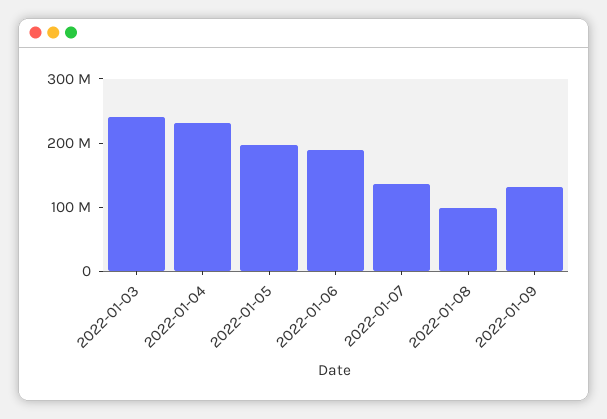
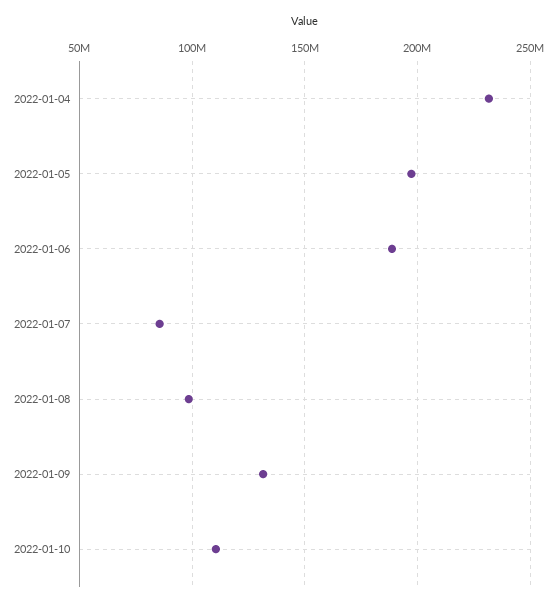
2022-01-03: 240000000 -> none
2022-01-07: 140000000 -> 85000000
2022-01-10: none -> 110000000

